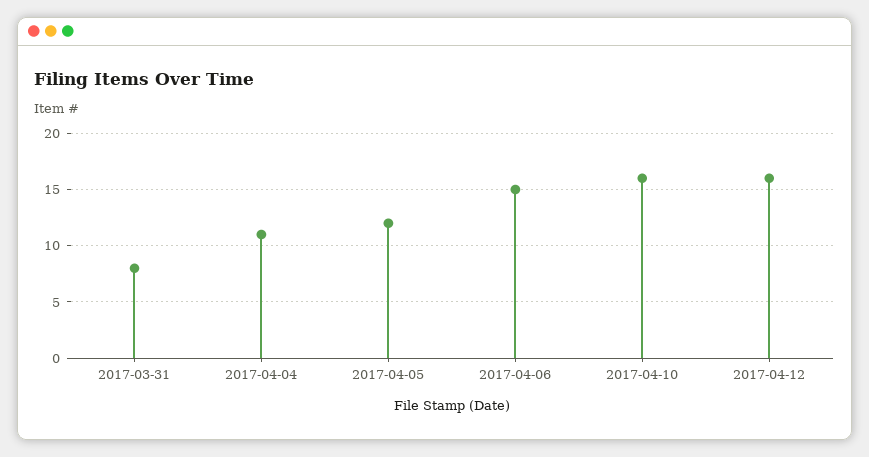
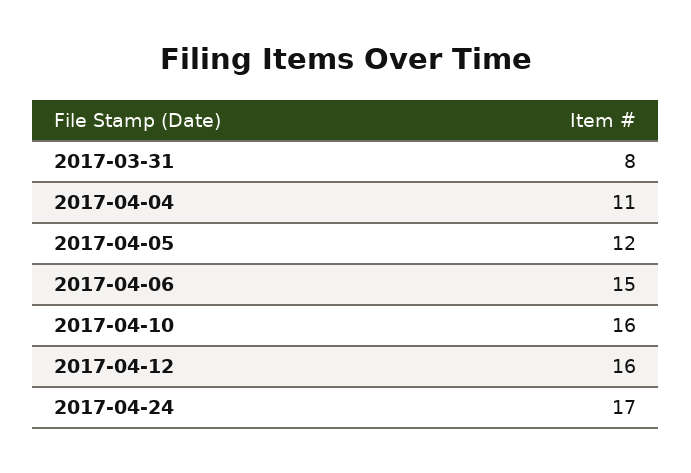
2017-04-24: none -> 17

